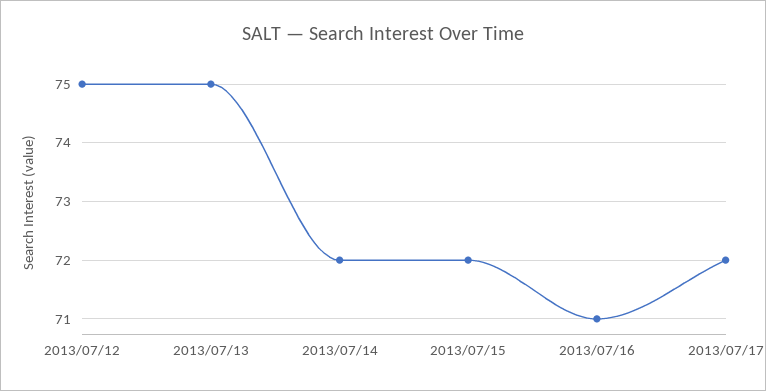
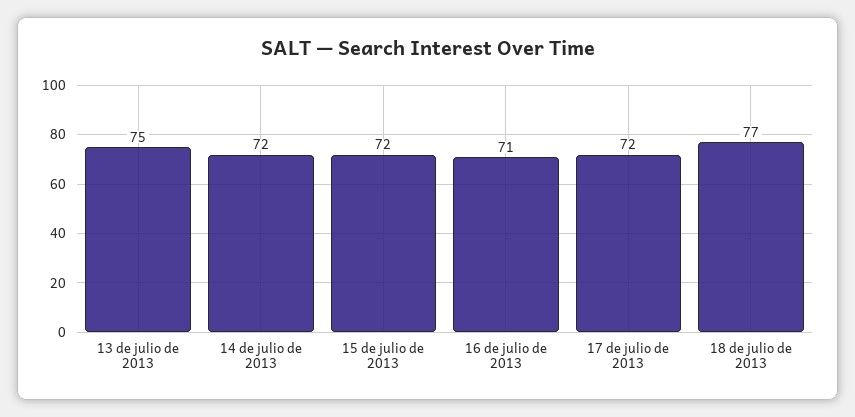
2013/07/12: 75 -> none
18 de julio de 2013: none -> 77

